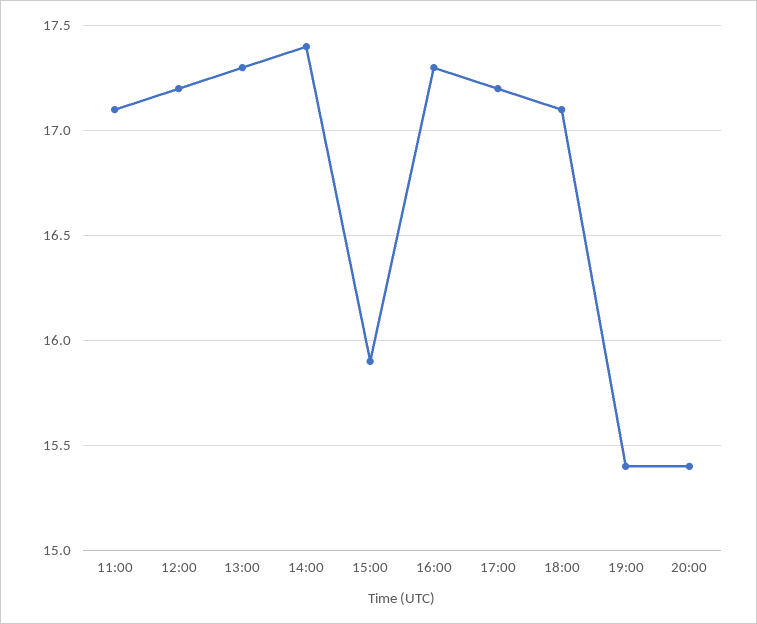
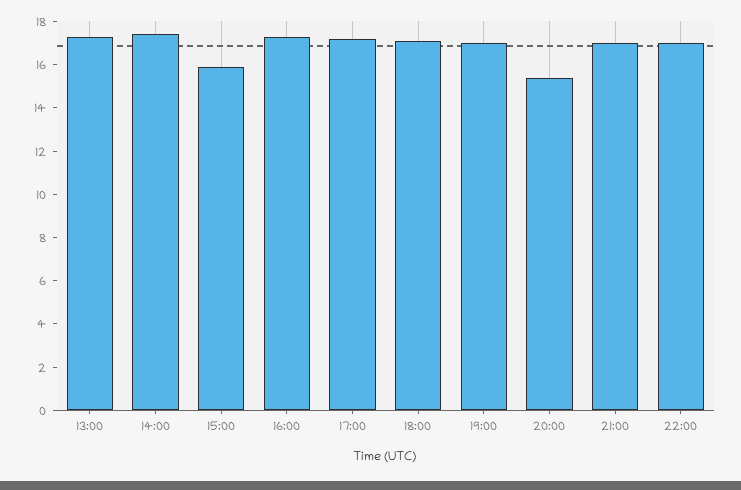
11:00: 17.1 -> none
12:00: 17.2 -> none
19:00: 15.4 -> 17
21:00: none -> 17
22:00: none -> 17

